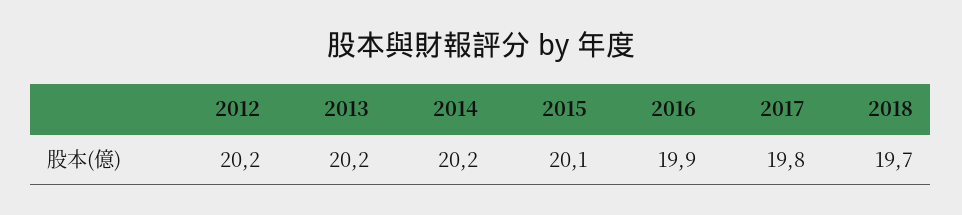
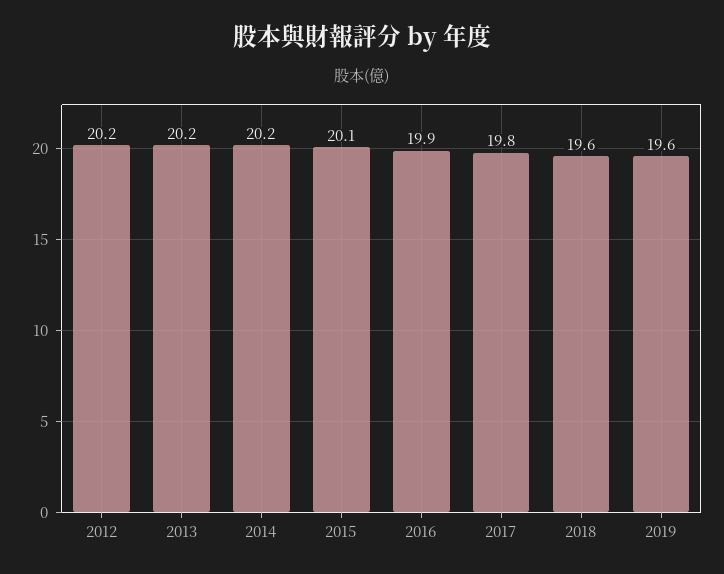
2018: 19.7 -> 19.6
2019: none -> 19.6

